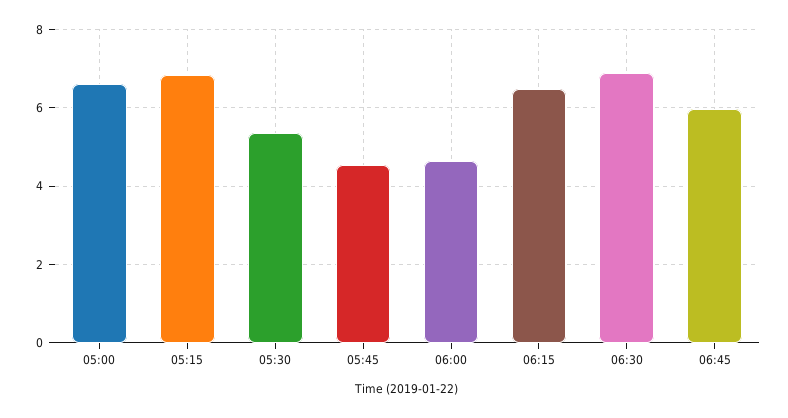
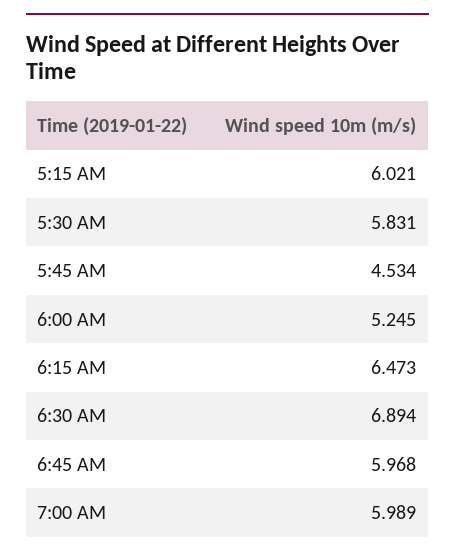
05:00: 6.6 -> none
05:15: 6.8 -> 6.021
05:30: 5.4 -> 5.831
06:00: 4.6 -> 5.245
7:00 AM: none -> 5.989

